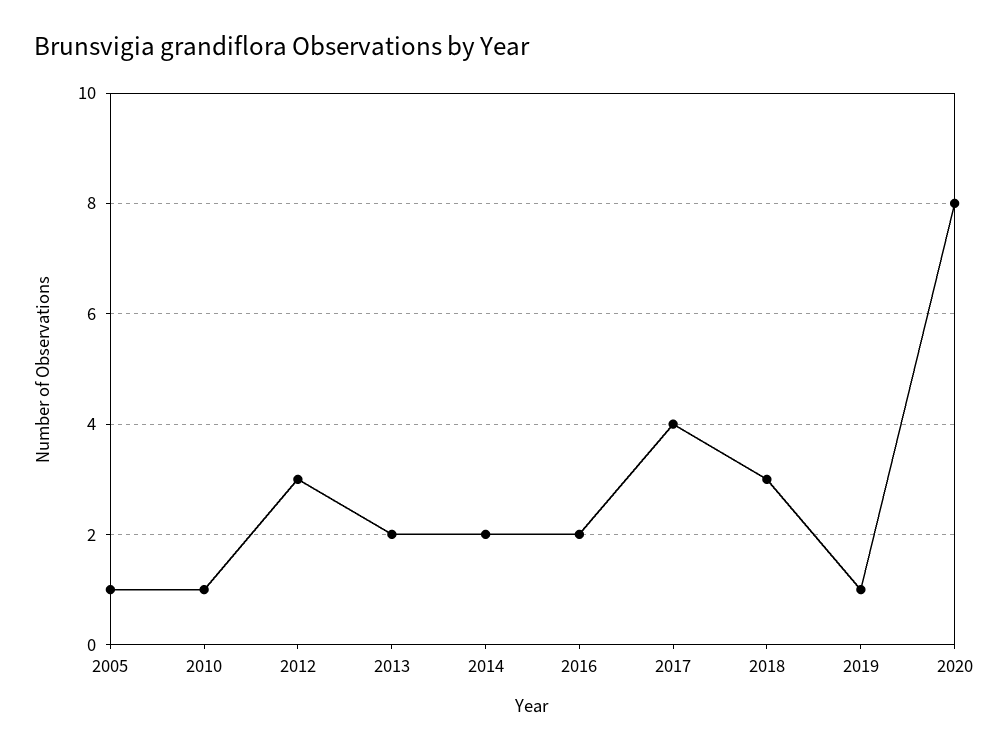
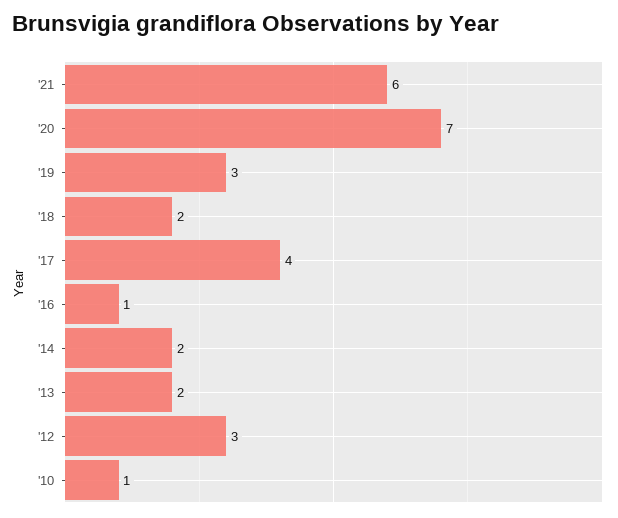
2005: 1 -> none
2016: 2 -> 1
2018: 3 -> 2
2019: 1 -> 3
2020: 8 -> 7
'21: none -> 6

